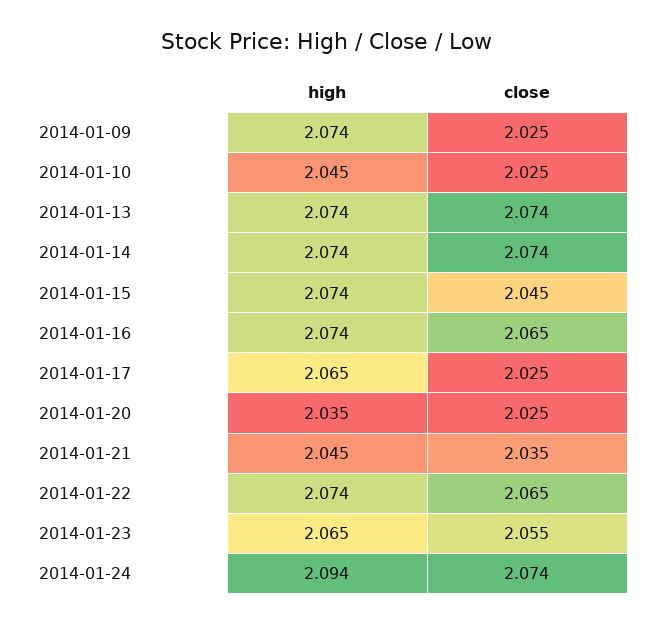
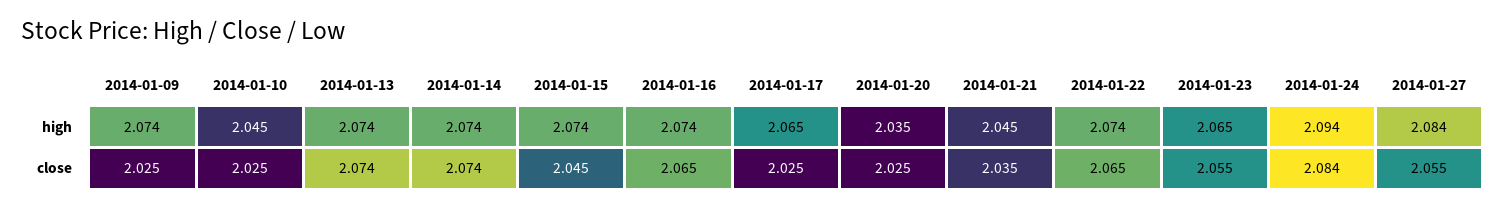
close, 2014-01-24: 2.074 -> 2.084
high, 2014-01-27: none -> 2.084
close, 2014-01-27: none -> 2.055

